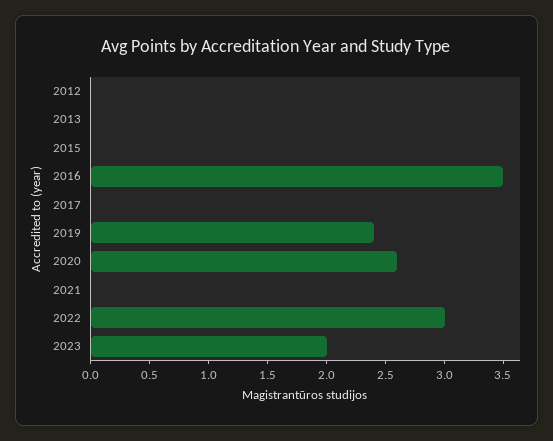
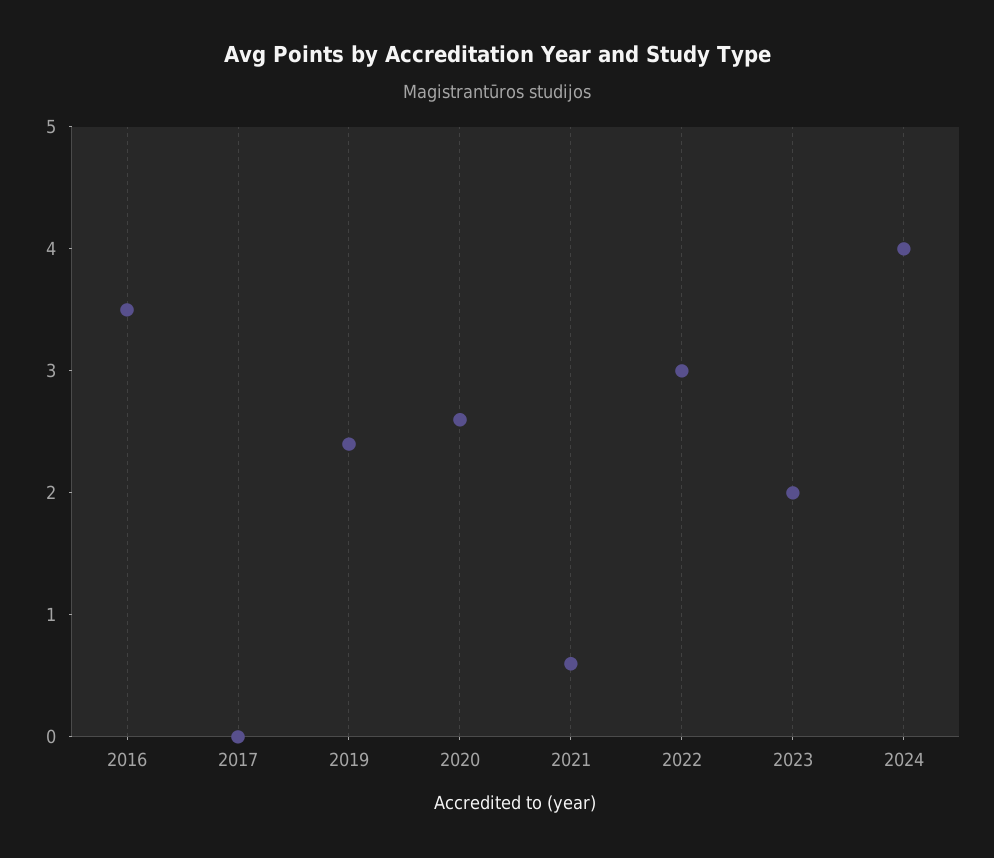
2012: 0 -> none
2013: 0 -> none
2015: 0 -> none
2021: 0 -> 0.6
2024: none -> 4

